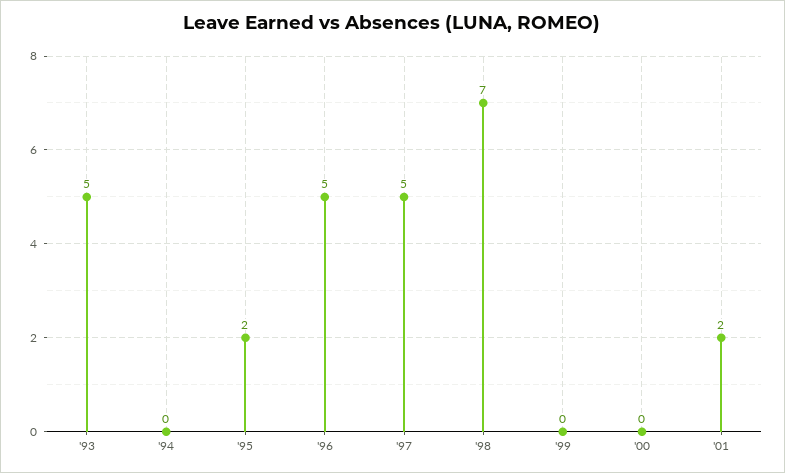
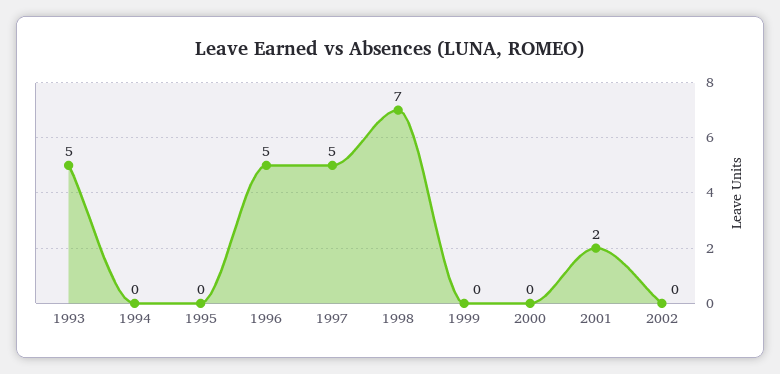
'95: 2 -> 0
2002: none -> 0

